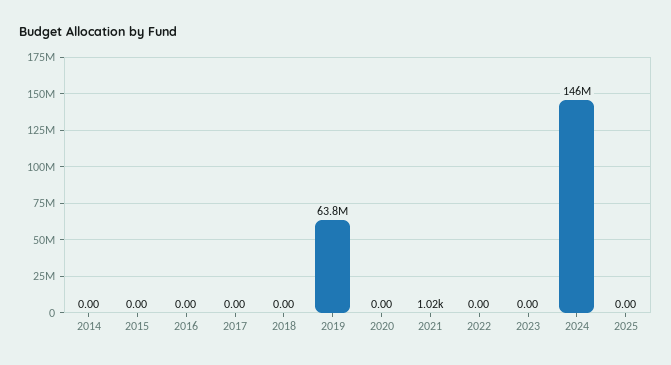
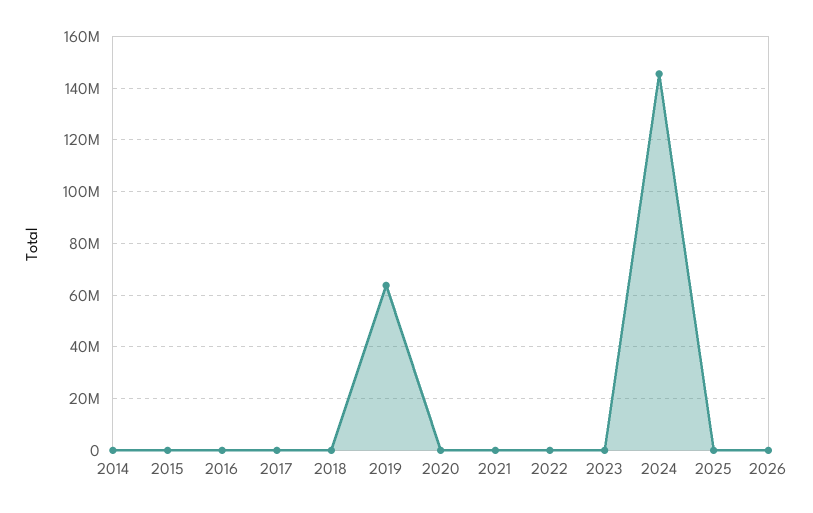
2026: none -> 0

